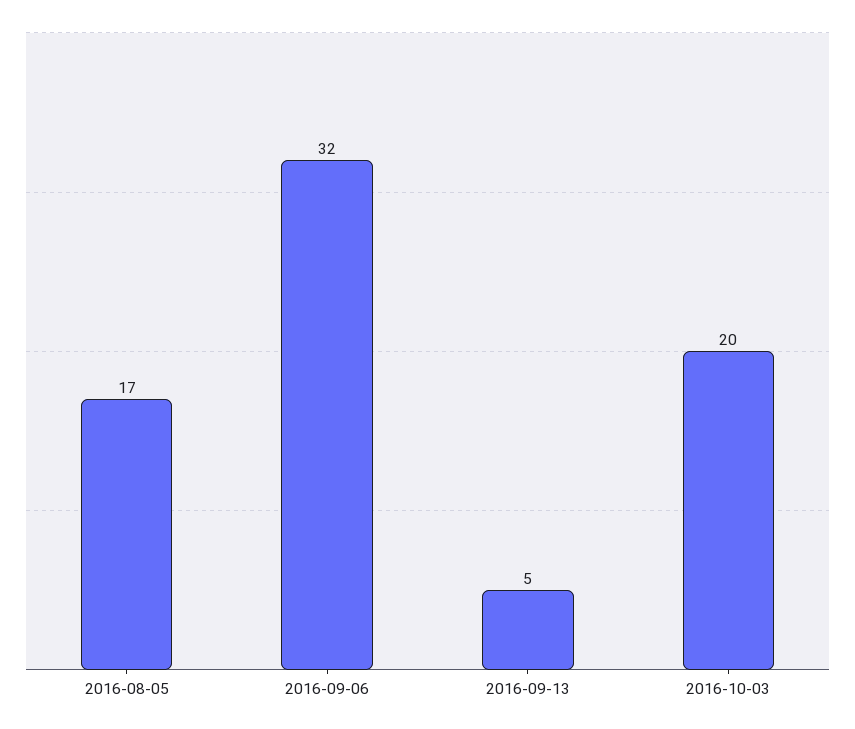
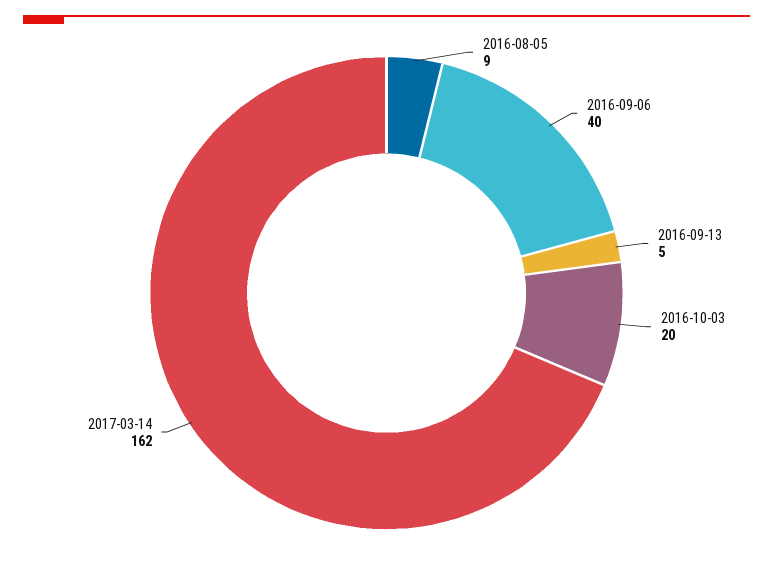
2016-08-05: 17 -> 9
2016-09-06: 32 -> 40
2017-03-14: none -> 162

